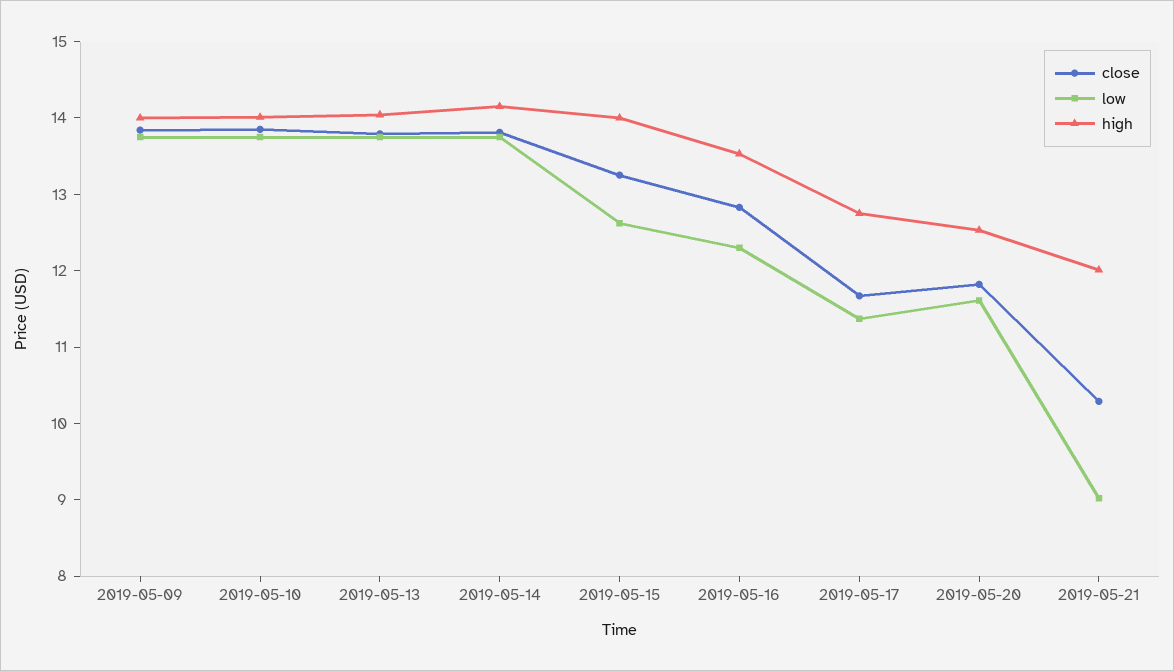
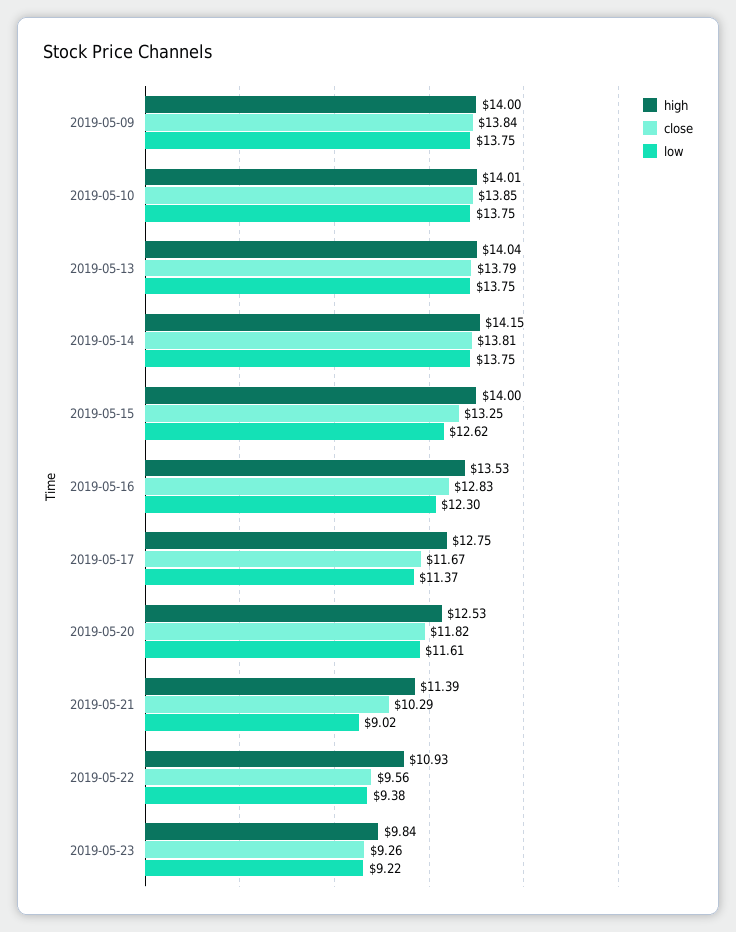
high, 2019-05-21: 12 -> 11.39
high, 2019-05-22: none -> 10.93
close, 2019-05-22: none -> 9.56
low, 2019-05-22: none -> 9.38
high, 2019-05-23: none -> 9.84
close, 2019-05-23: none -> 9.26
low, 2019-05-23: none -> 9.22

